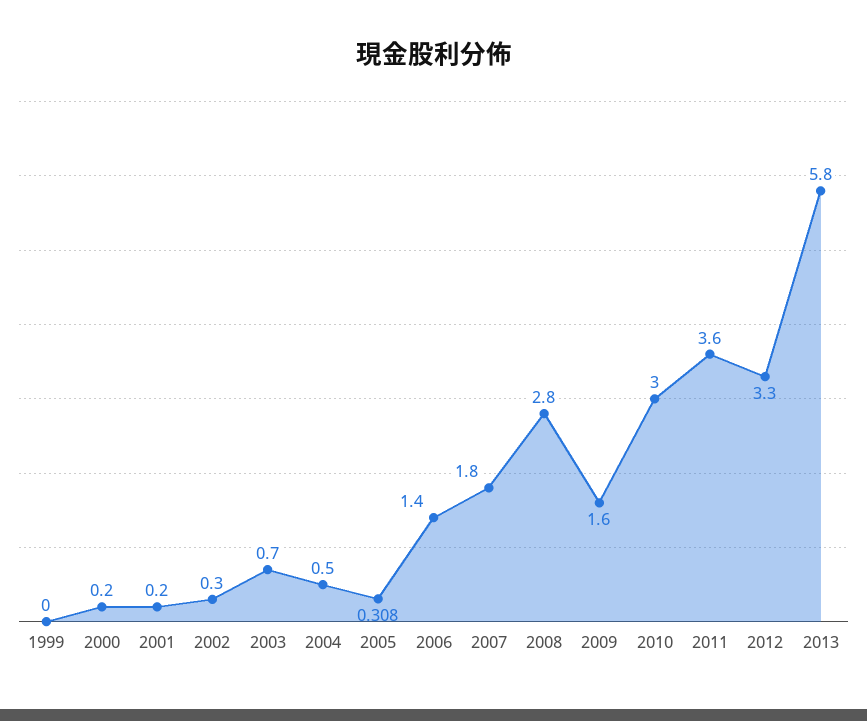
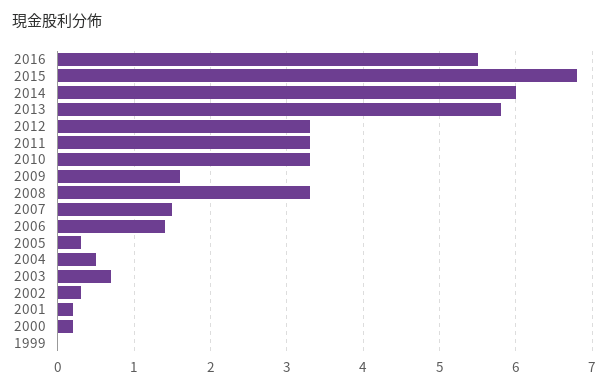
2007: 1.8 -> 1.5
2008: 2.8 -> 3.3
2010: 3 -> 3.3
2011: 3.6 -> 3.3
2016: none -> 5.5
2015: none -> 6.8
2014: none -> 6

